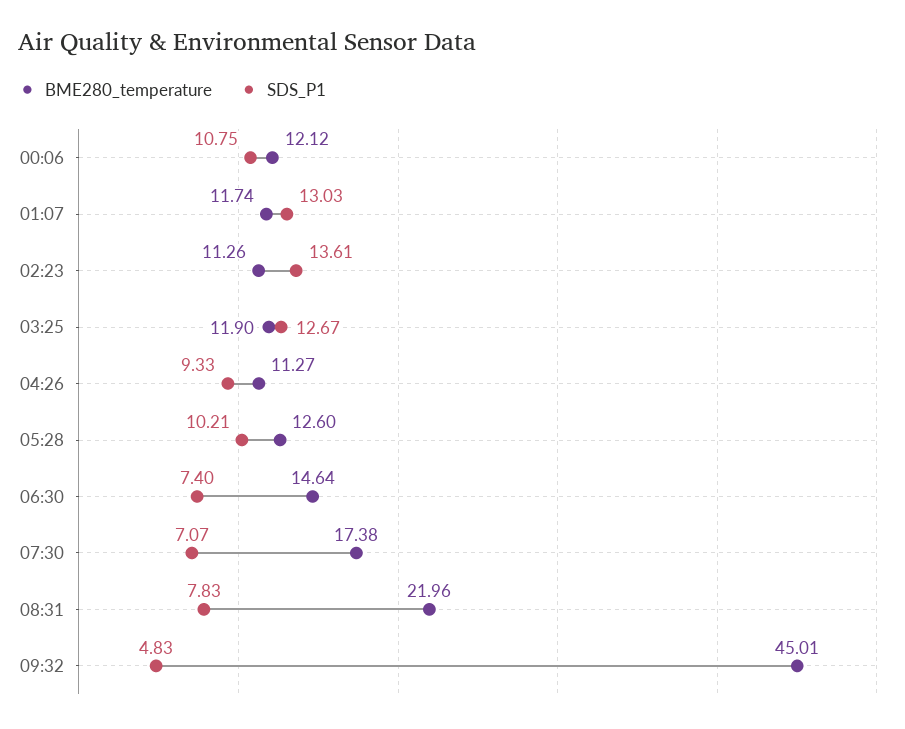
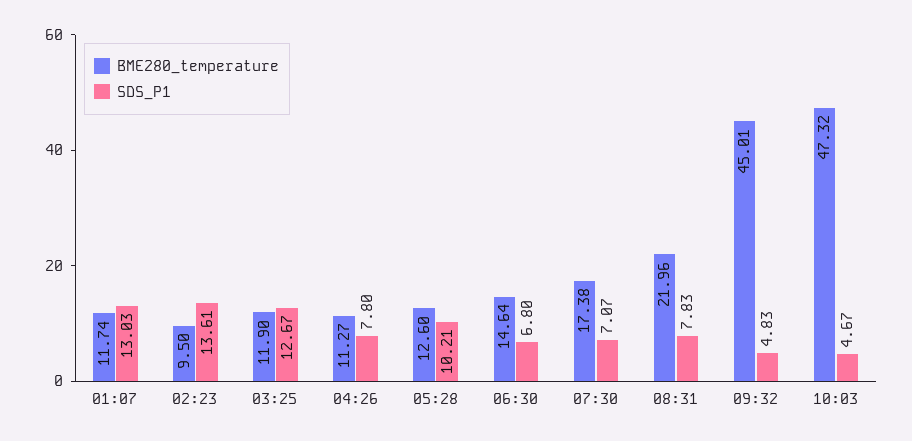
BME280_temperature, 00:06: 12.12 -> none
SDS_P1, 00:06: 10.75 -> none
BME280_temperature, 02:23: 11.26 -> 9.5
SDS_P1, 04:26: 9.33 -> 7.8
SDS_P1, 06:30: 7.4 -> 6.8
BME280_temperature, 10:03: none -> 47.32
SDS_P1, 10:03: none -> 4.67

